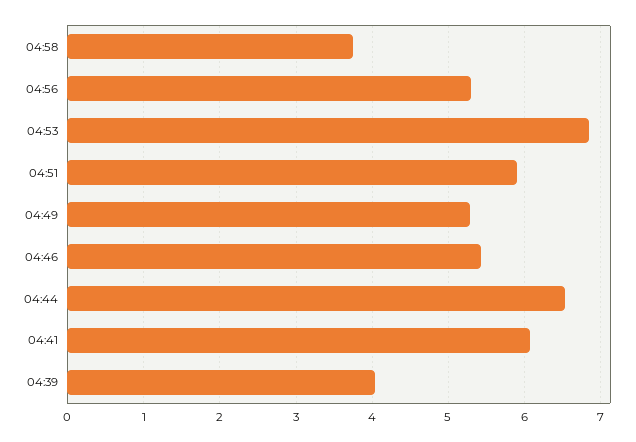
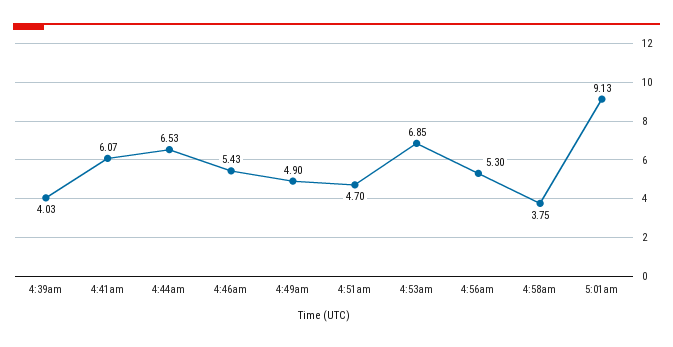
04:51: 5.9 -> 4.7
04:49: 5.3 -> 4.9
5:01am: none -> 9.13

